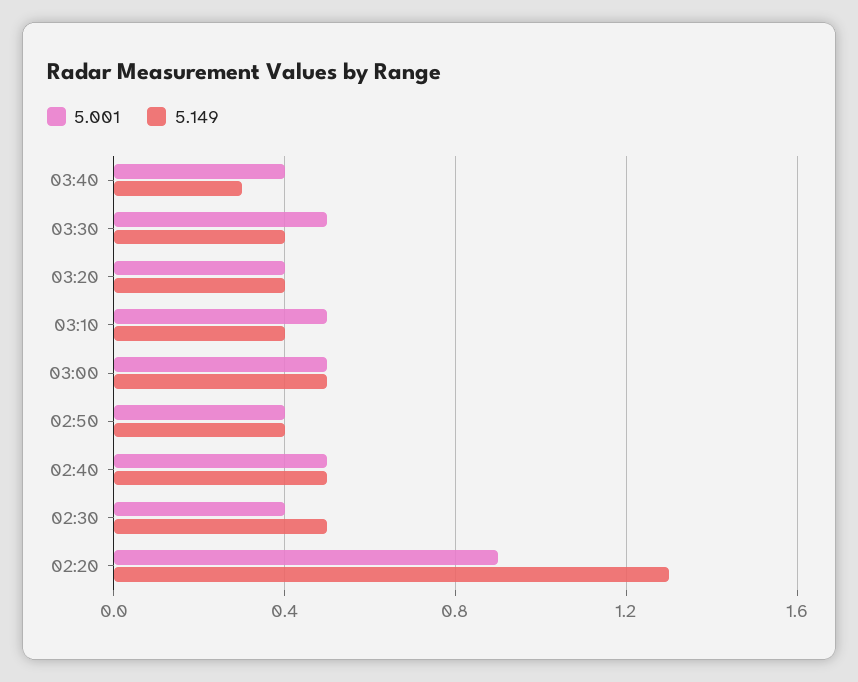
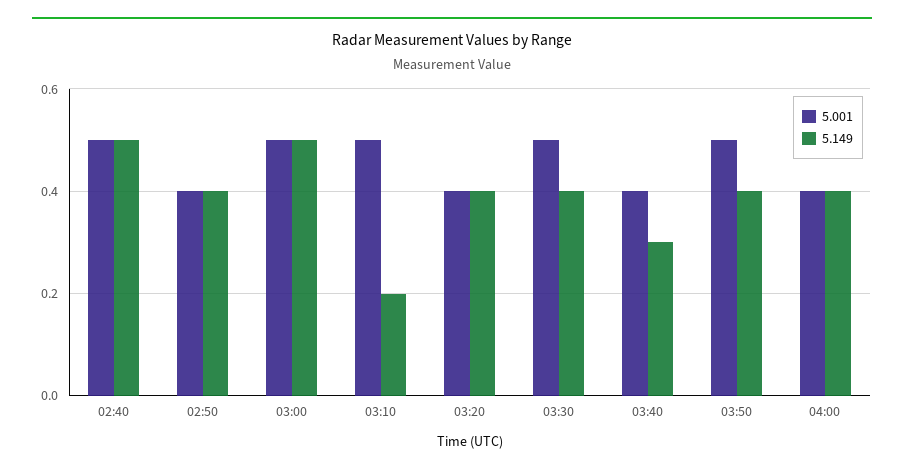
5.149, 03:10: 0.4 -> 0.2
5.001, 02:30: 0.4 -> none
5.149, 02:30: 0.5 -> none
5.001, 02:20: 0.9 -> none
5.149, 02:20: 1.3 -> none
5.001, 03:50: none -> 0.5
5.149, 03:50: none -> 0.4
5.001, 04:00: none -> 0.4
5.149, 04:00: none -> 0.4

